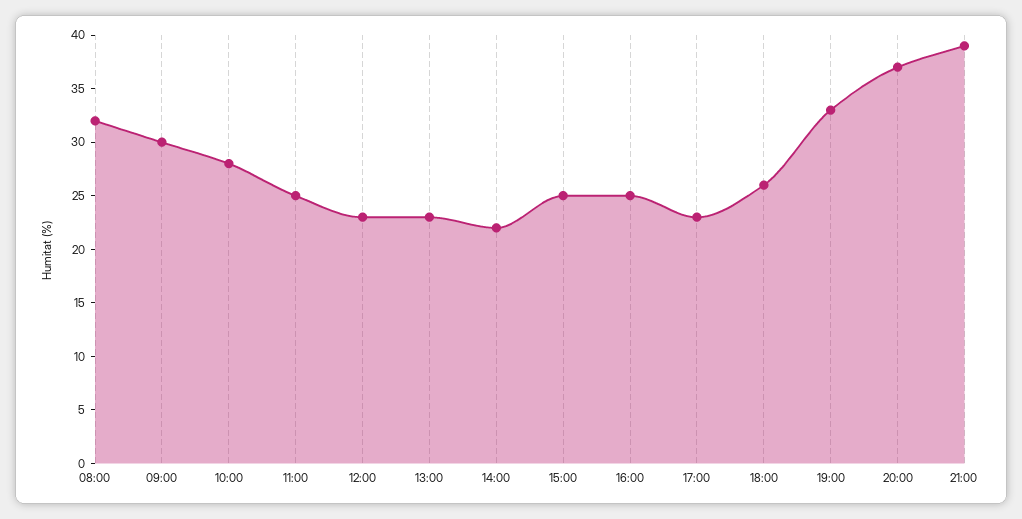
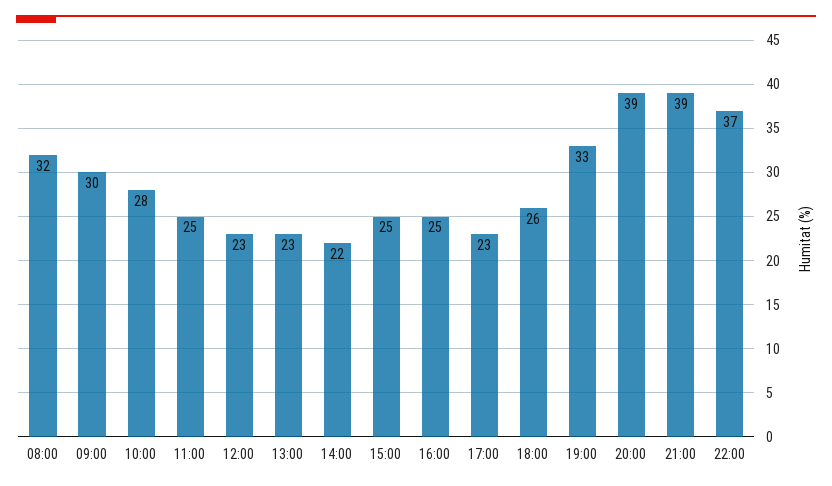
20:00: 37 -> 39
22:00: none -> 37

